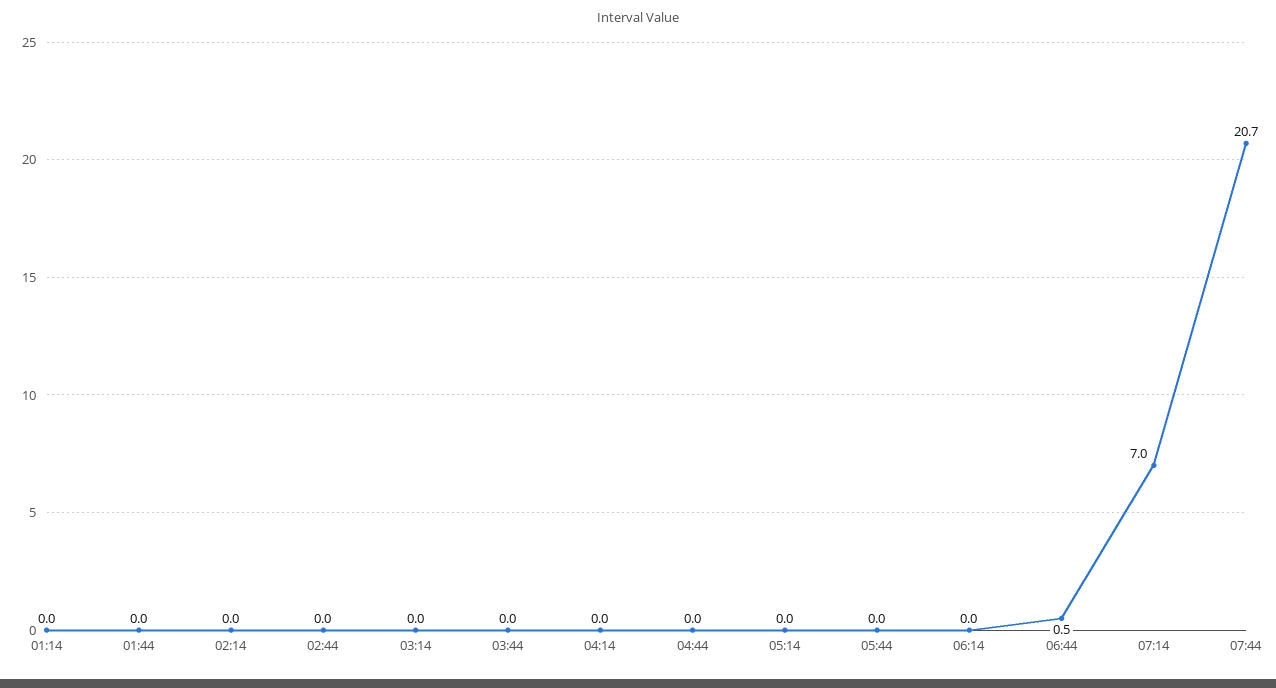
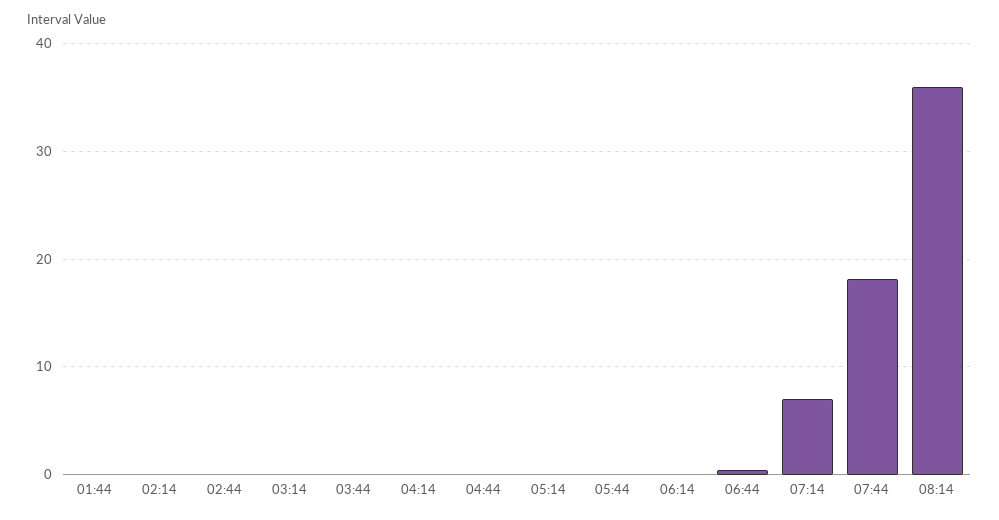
01:14: 0 -> none
07:44: 20.7 -> 18
08:14: none -> 36

